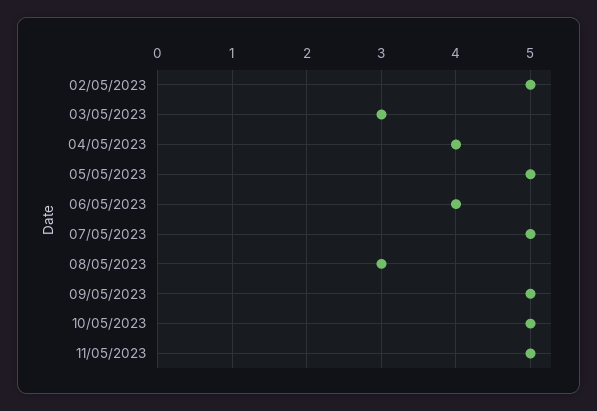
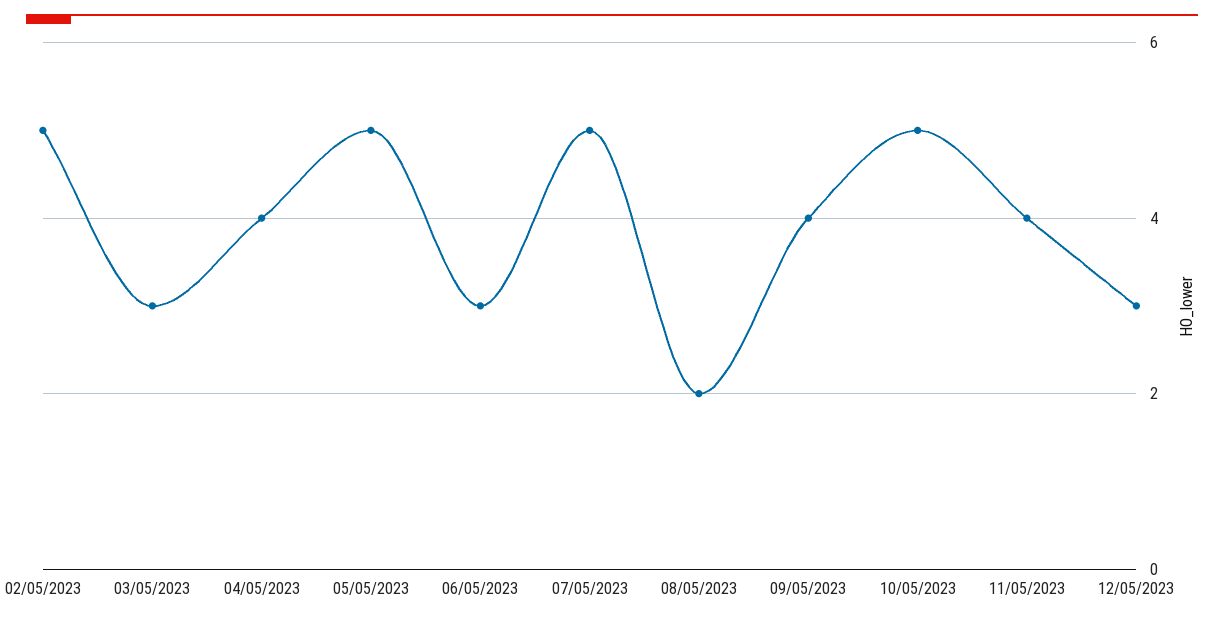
06/05/2023: 4 -> 3
08/05/2023: 3 -> 2
09/05/2023: 5 -> 4
11/05/2023: 5 -> 4
12/05/2023: none -> 3

